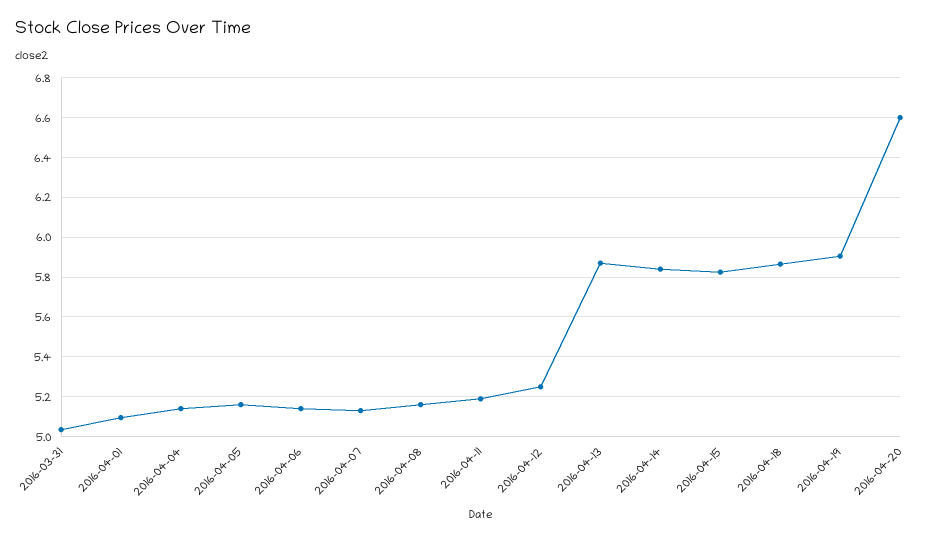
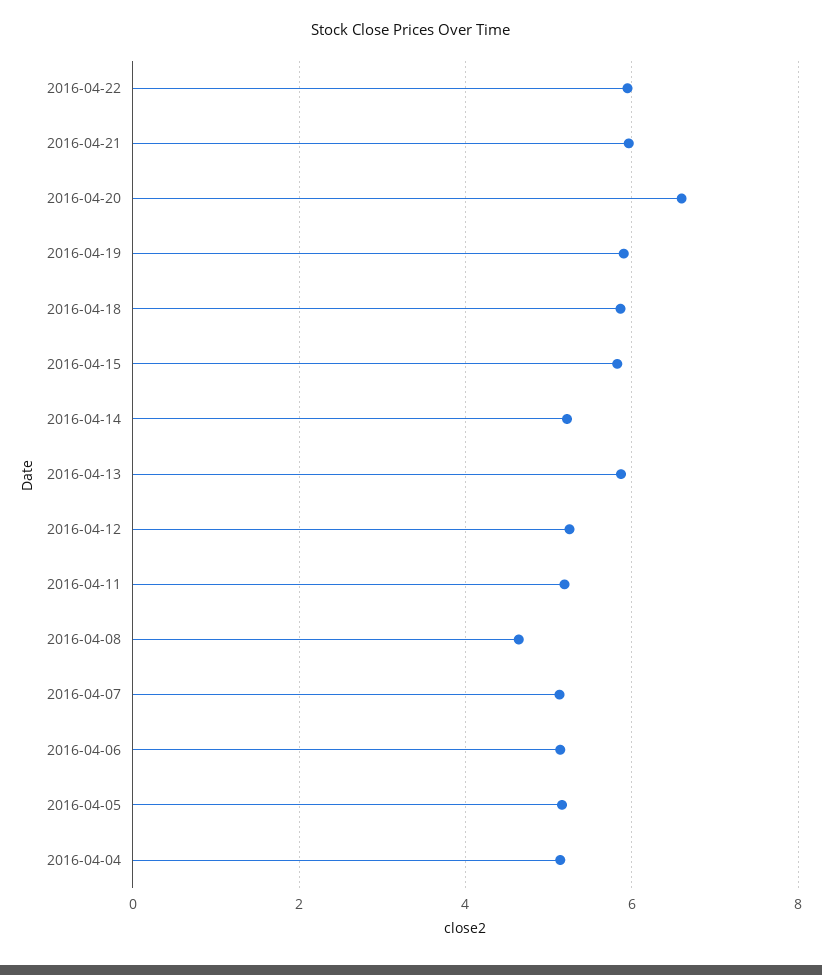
2016-03-31: 5.05 -> none
2016-04-01: 5.1 -> none
2016-04-08: 5.15 -> 4.6
2016-04-14: 5.85 -> 5.2
2016-04-22: none -> 6
2016-04-21: none -> 6

